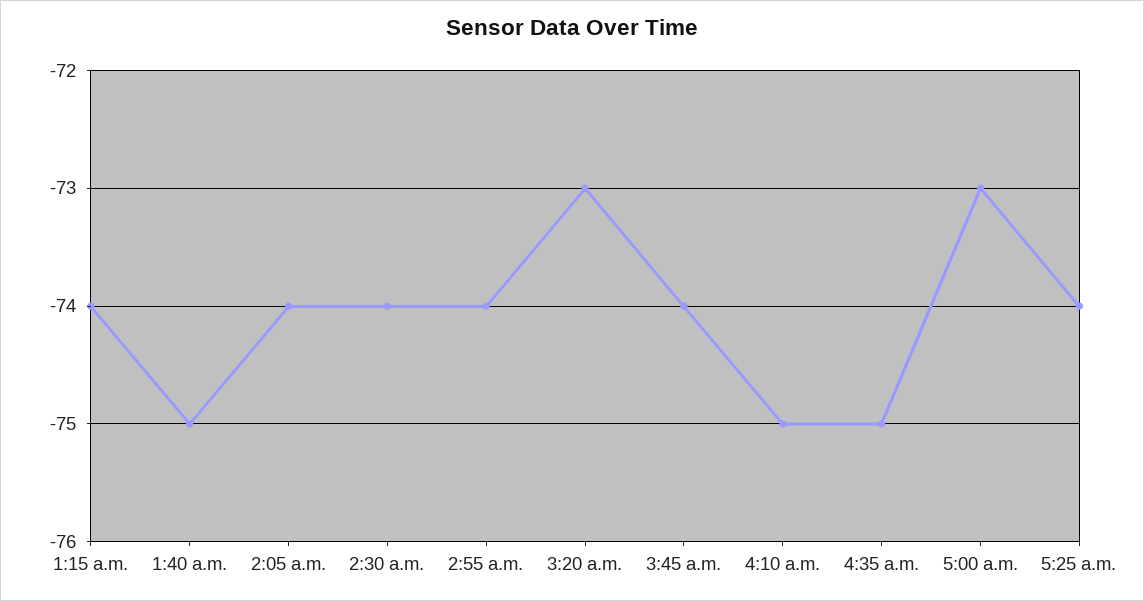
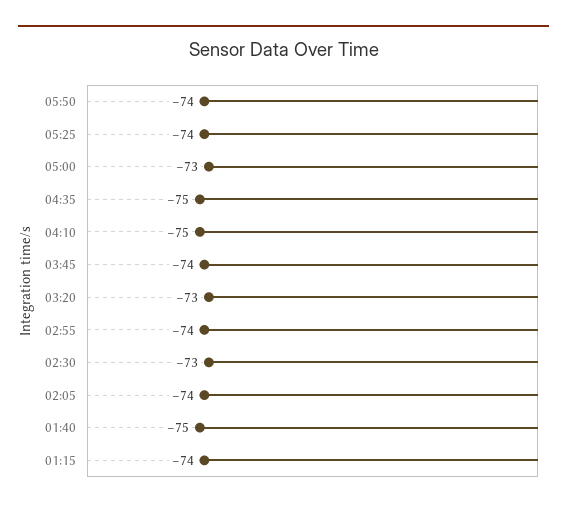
2:30 a.m.: -74 -> -73
05:50: none -> -74

